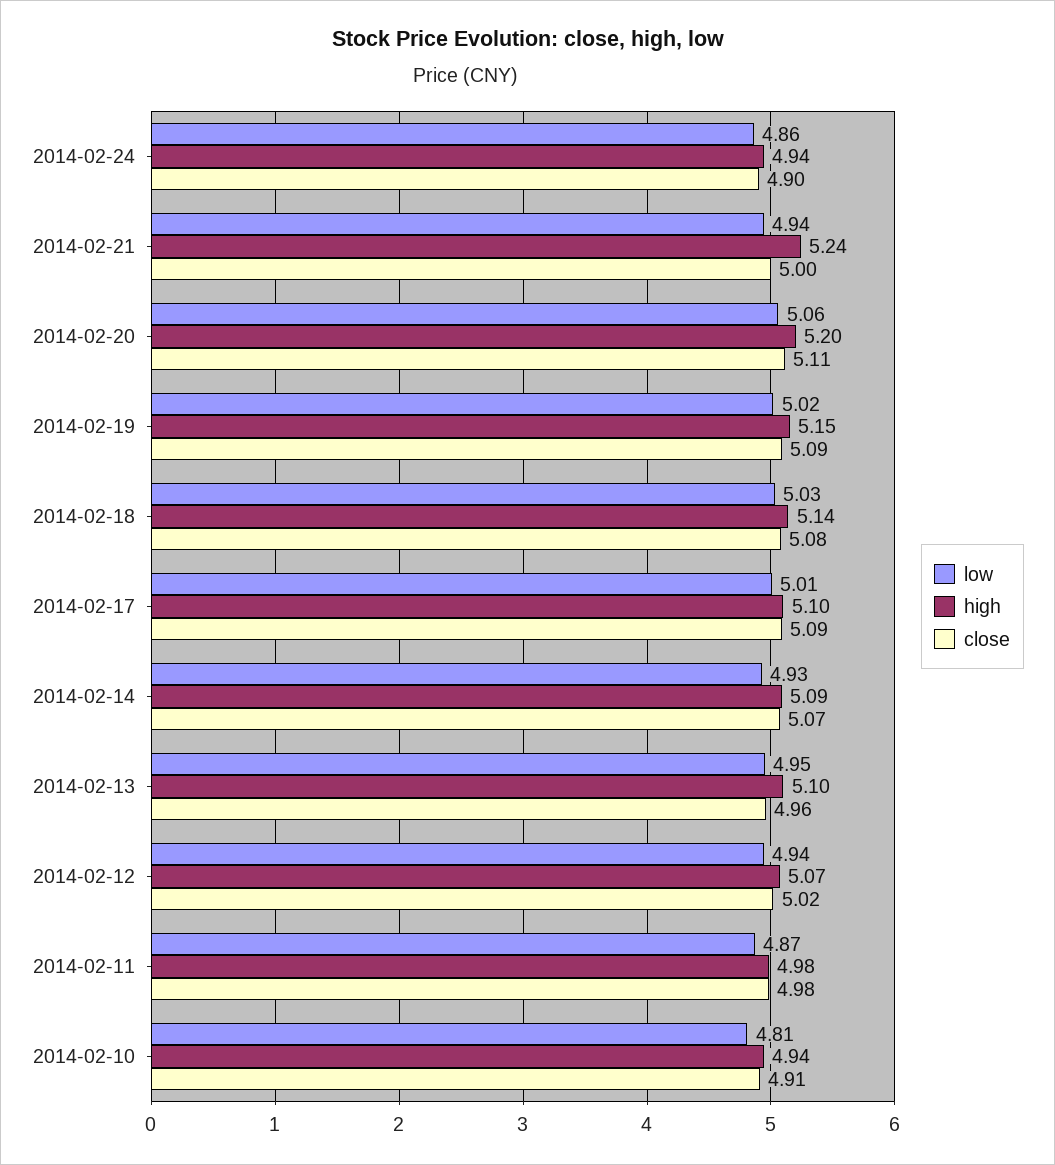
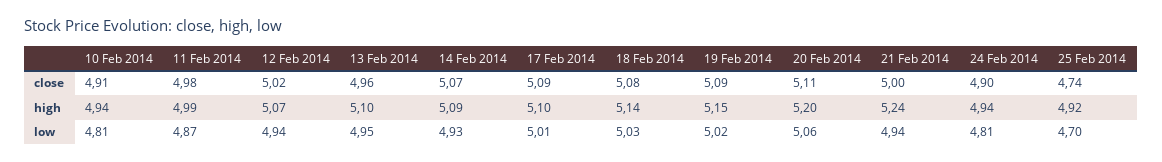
low, 2014-02-24: 4.86 -> 4.81
high, 2014-02-11: 4.98 -> 4.99
close, 25 Feb 2014: none -> 4.74
high, 25 Feb 2014: none -> 4.92
low, 25 Feb 2014: none -> 4.7

